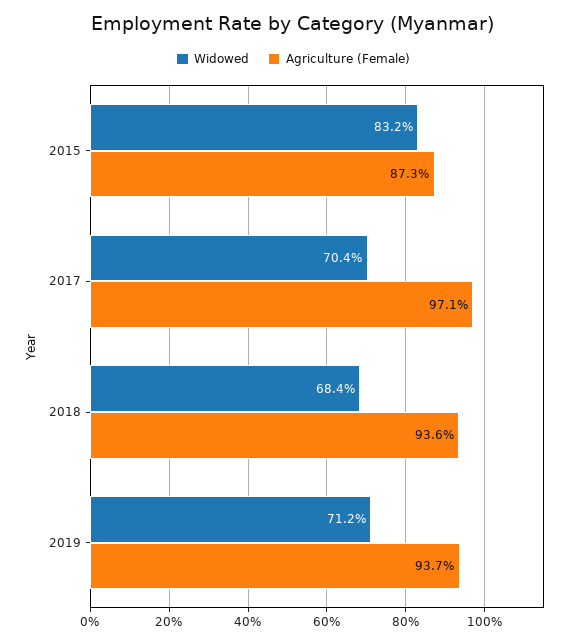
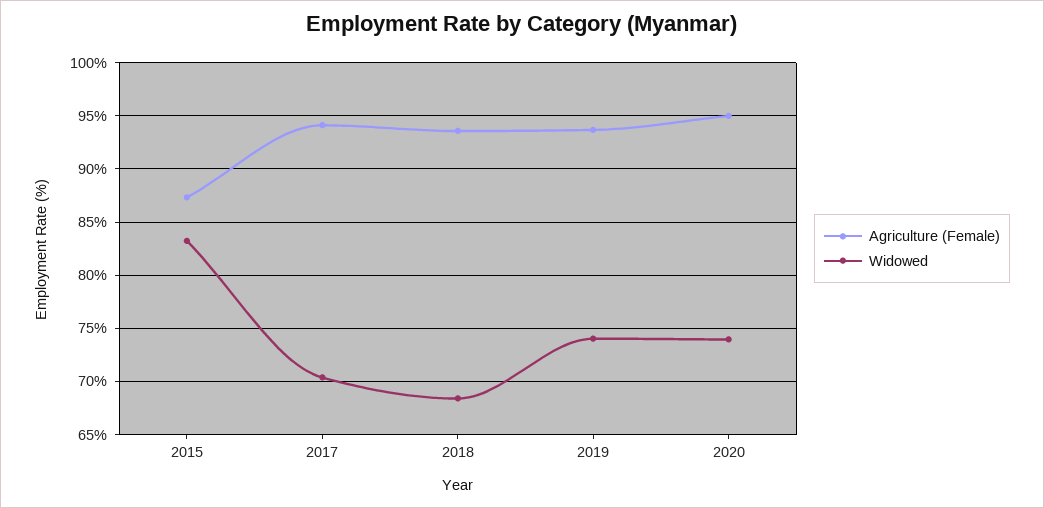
Agriculture (Female), 2017: 97.1 -> 94
Widowed, 2019: 71.2 -> 74
Agriculture (Female), 2020: none -> 95
Widowed, 2020: none -> 74

